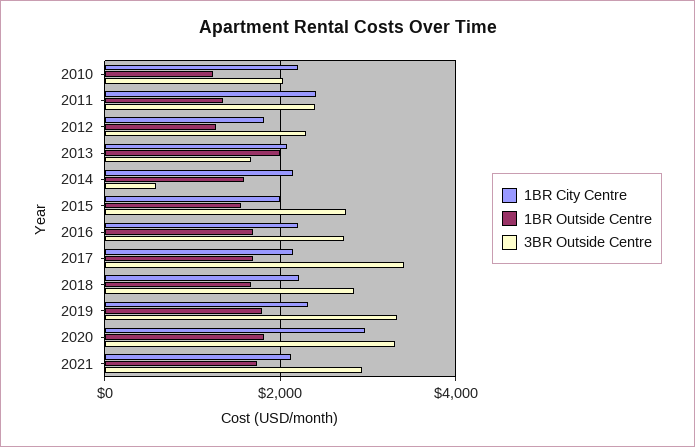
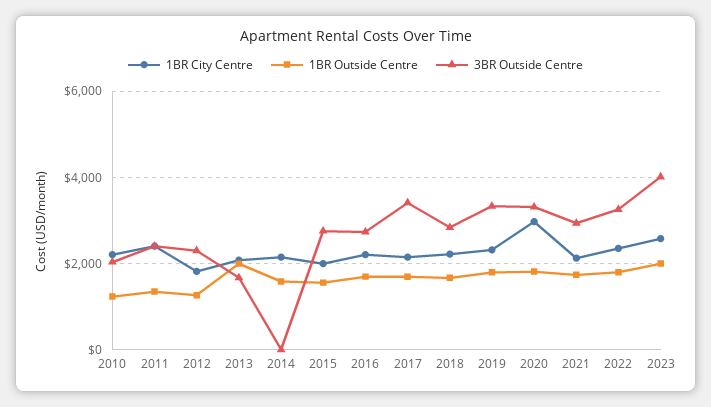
3BR Outside Centre, 2014: 600 -> 0
1BR City Centre, 2022: none -> 2400
1BR Outside Centre, 2022: none -> 1800
3BR Outside Centre, 2022: none -> 3200
1BR City Centre, 2023: none -> 2600
1BR Outside Centre, 2023: none -> 2000
3BR Outside Centre, 2023: none -> 4000

